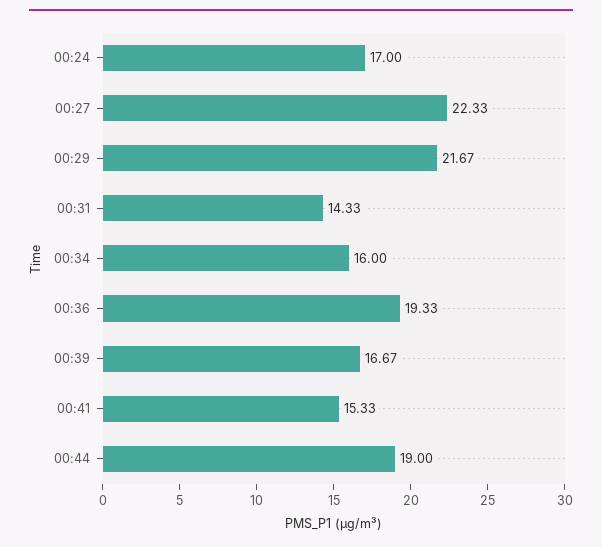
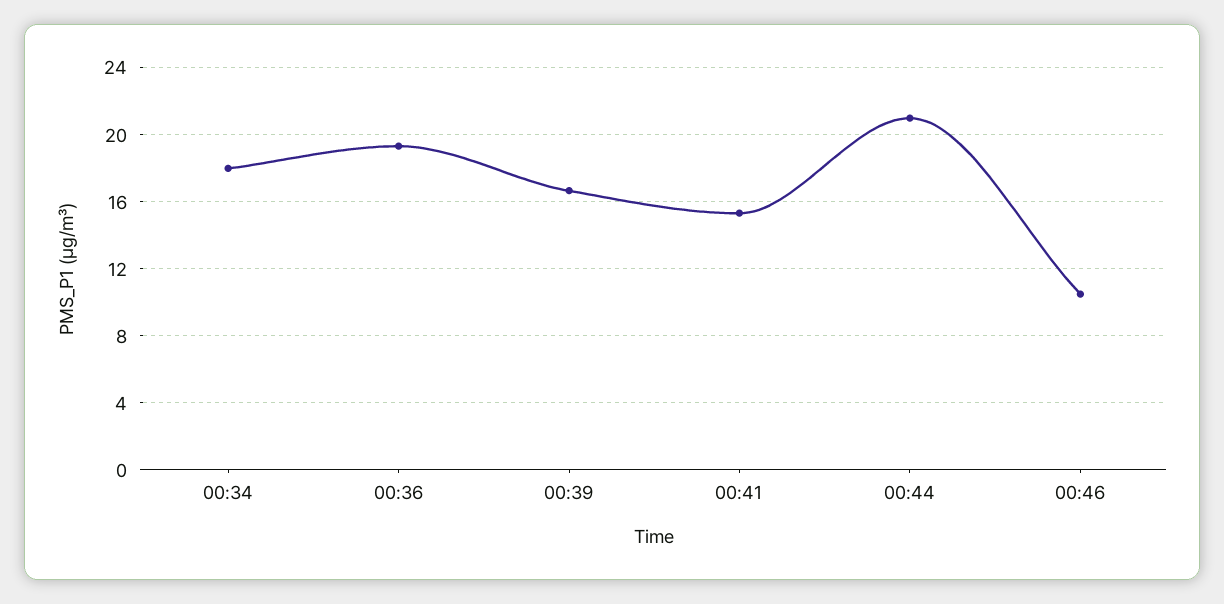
00:24: 17 -> none
00:27: 22.33 -> none
00:29: 21.67 -> none
00:31: 14.33 -> none
00:34: 16 -> 18
00:44: 19 -> 21
00:46: none -> 10.5

